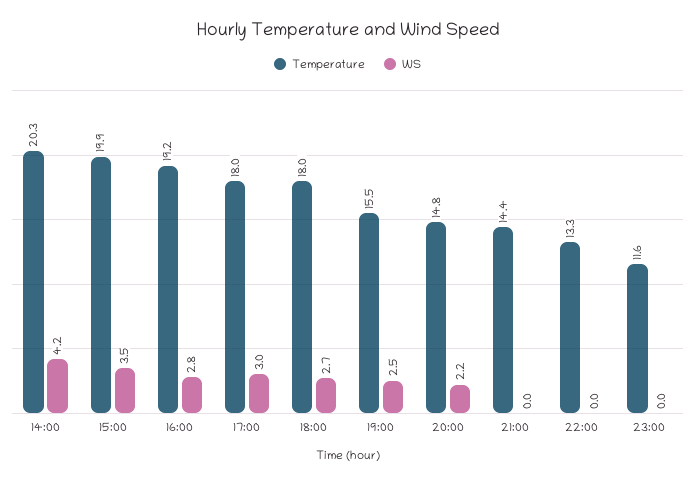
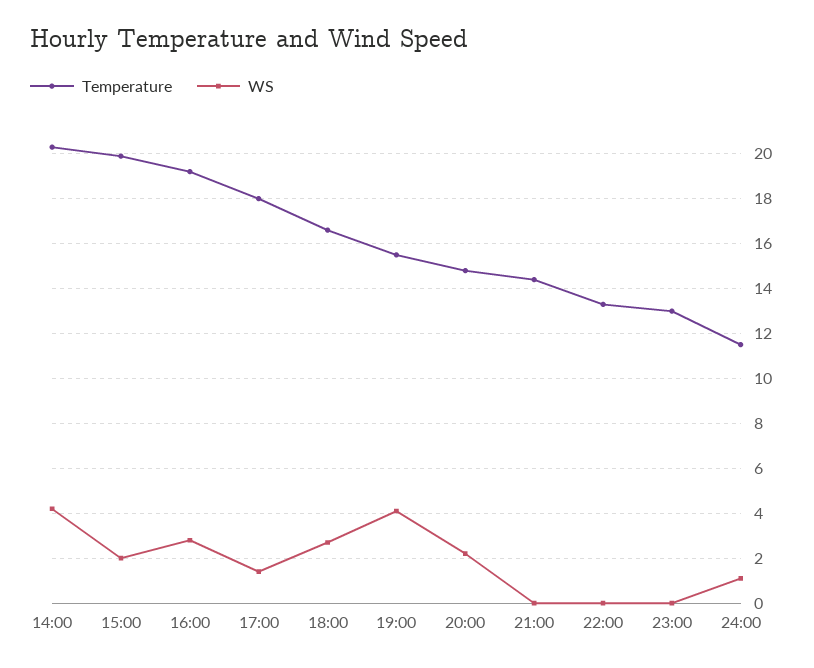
WS, 15:00: 3.5 -> 2
WS, 17:00: 3 -> 1.5
Temperature, 18:00: 18 -> 16.5
WS, 19:00: 2.5 -> 4
Temperature, 23:00: 11.6 -> 13
Temperature, 24:00: none -> 11.5
WS, 24:00: none -> 1

